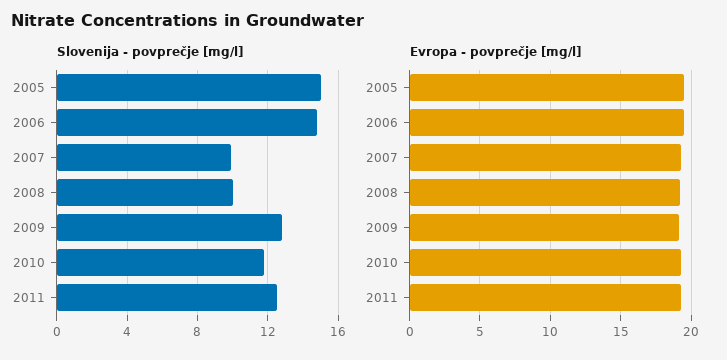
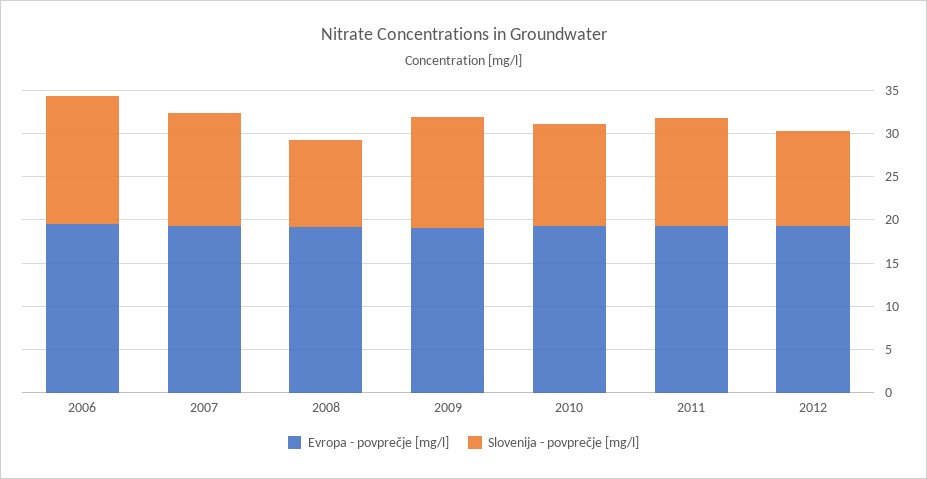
Slovenija - povprečje [mg/l], 2005: 15 -> none
Slovenija - povprečje [mg/l], 2007: 10 -> 13
Evropa - povprečje [mg/l], 2005: 19.5 -> none
Evropa - povprečje [mg/l], 2012: none -> 19
Slovenija - povprečje [mg/l], 2012: none -> 11

